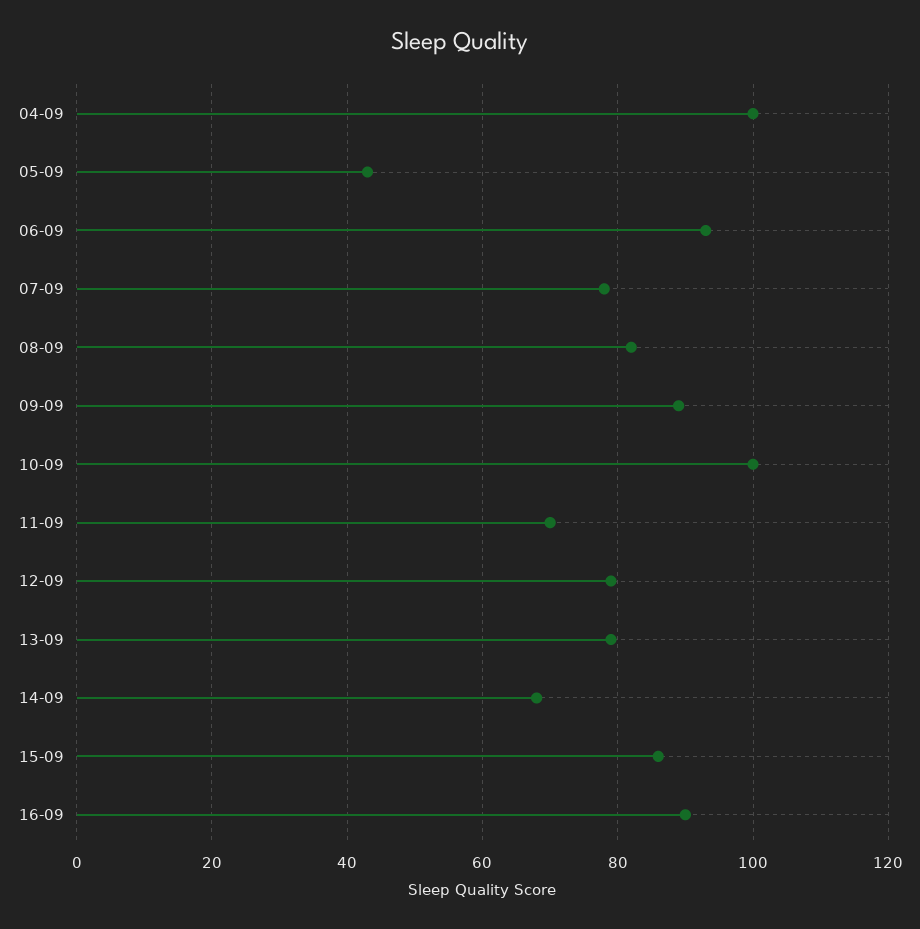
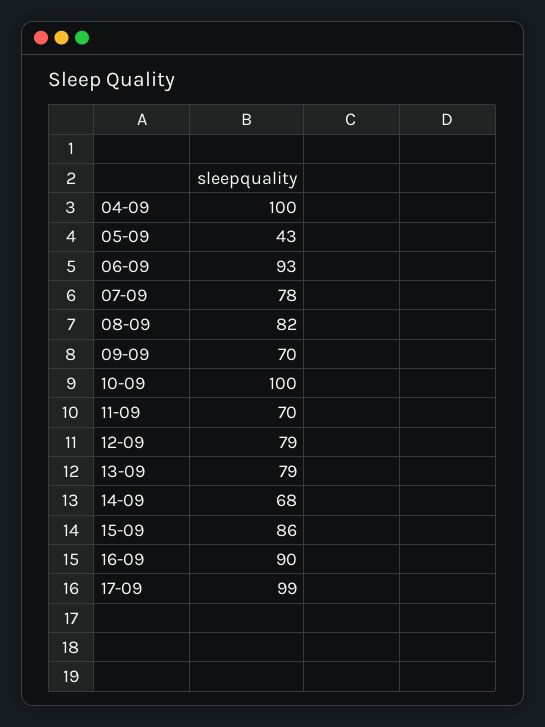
09-09: 90 -> 70
17-09: none -> 99

